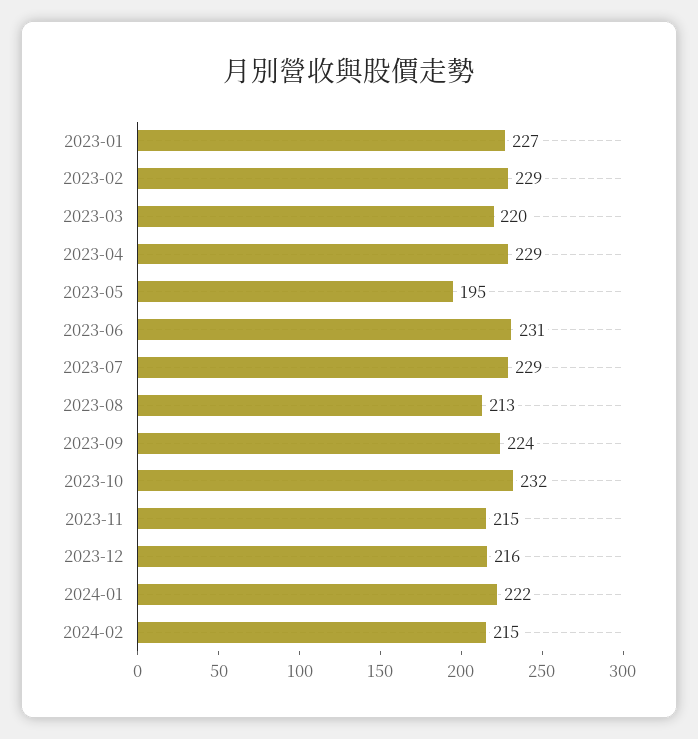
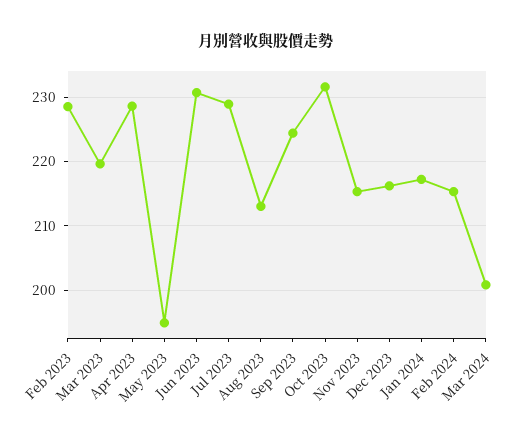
2023-01: 227 -> none
2024-01: 222 -> 217
Mar 2024: none -> 201

